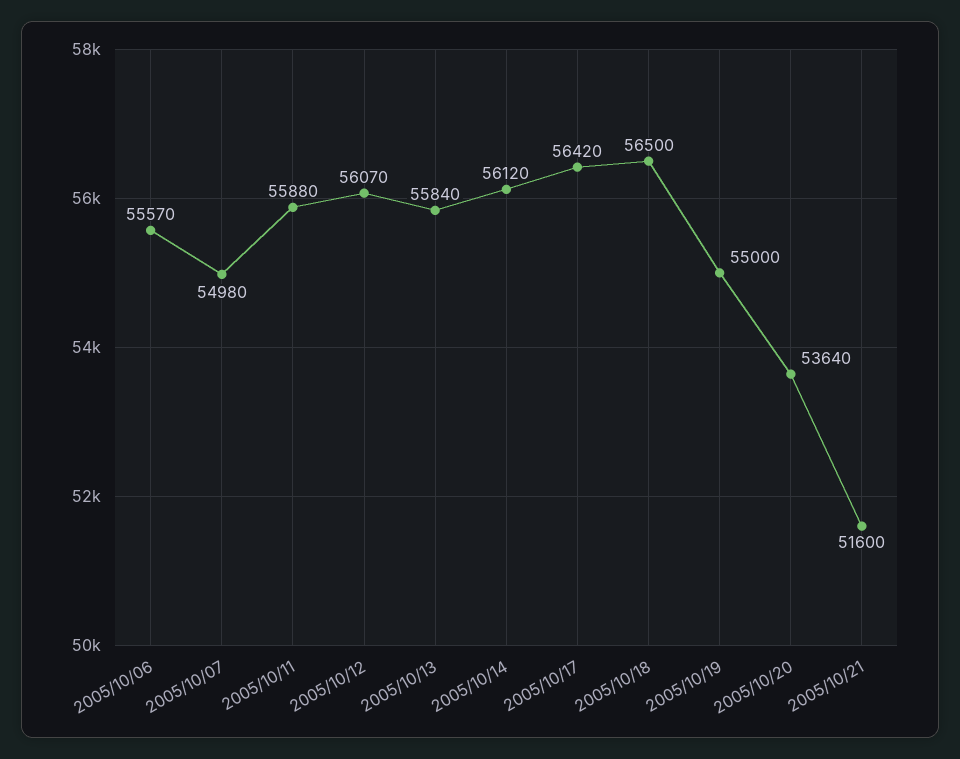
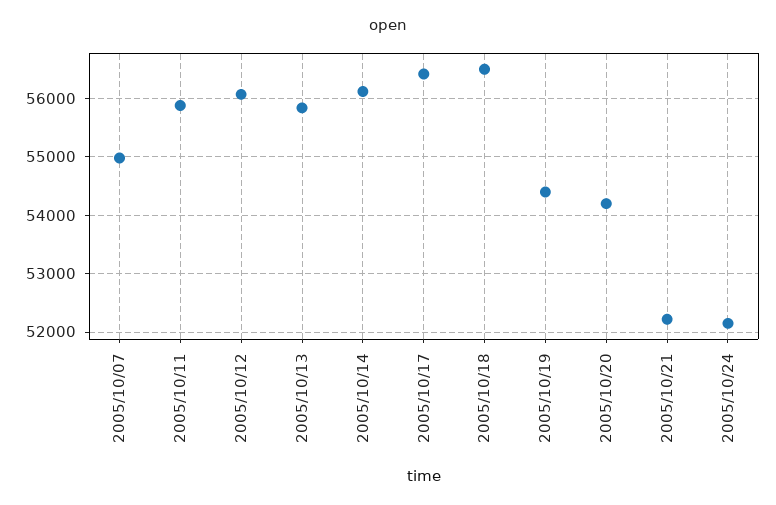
2005/10/06: 55570 -> none
2005/10/19: 55000 -> 54400
2005/10/20: 53640 -> 54200
2005/10/21: 51600 -> 52200
2005/10/24: none -> 52200

